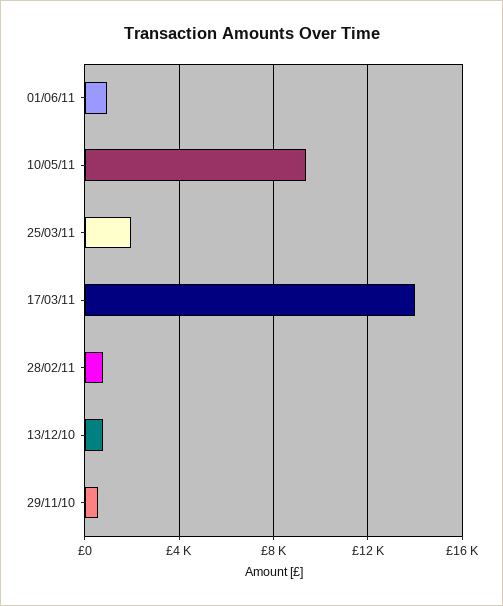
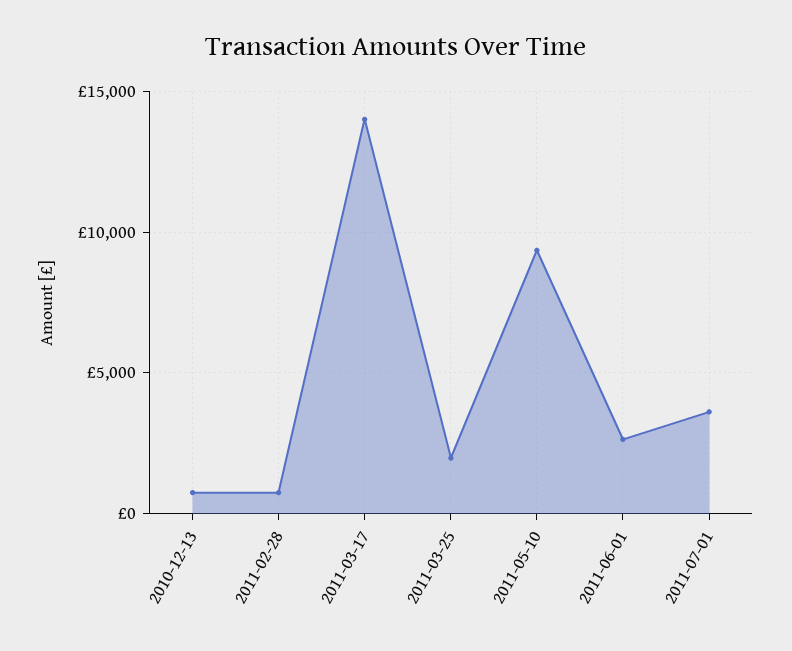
01/06/11: 1000 -> 2500
29/11/10: 500 -> none
2011-07-01: none -> 3500

